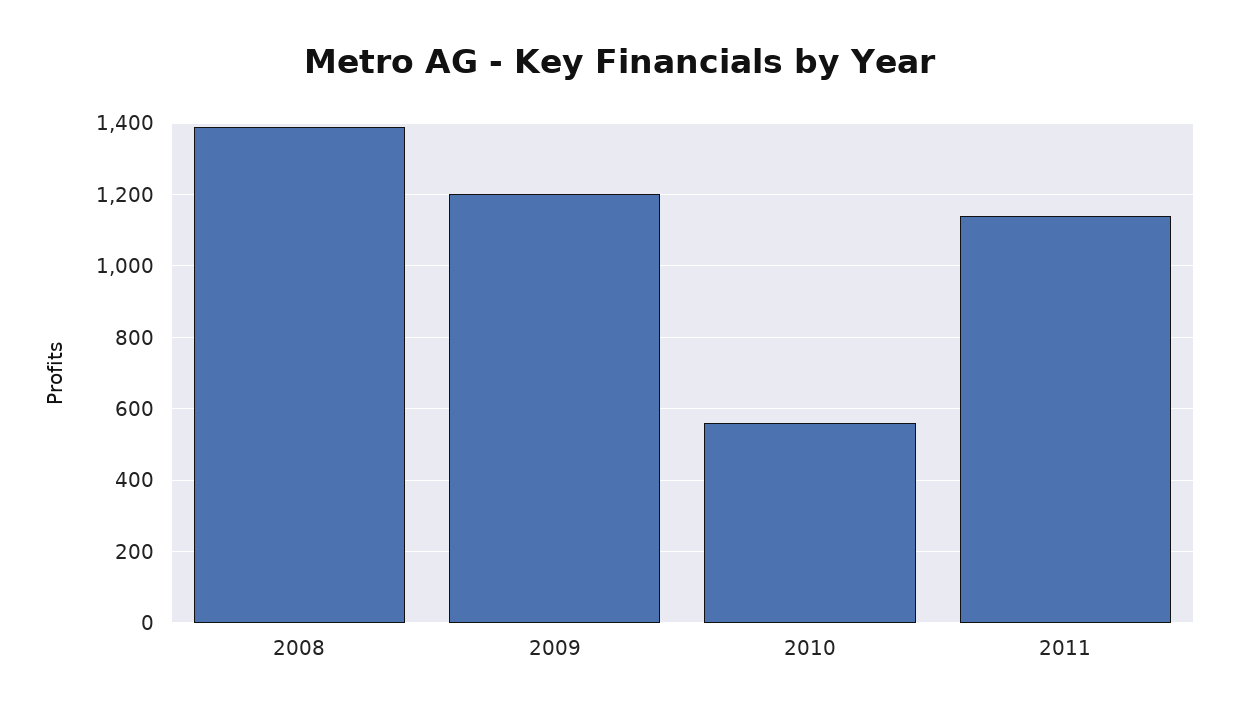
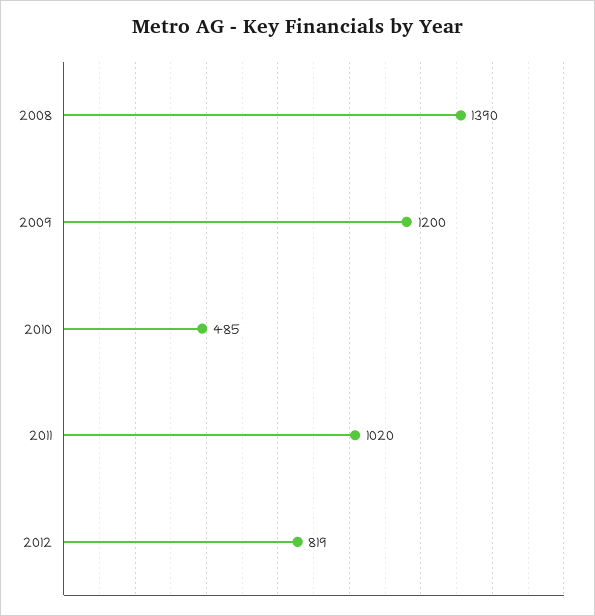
2010: 560 -> 485
2011: 1140 -> 1020
2012: none -> 819

